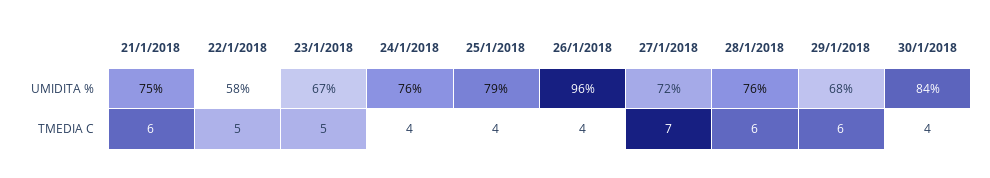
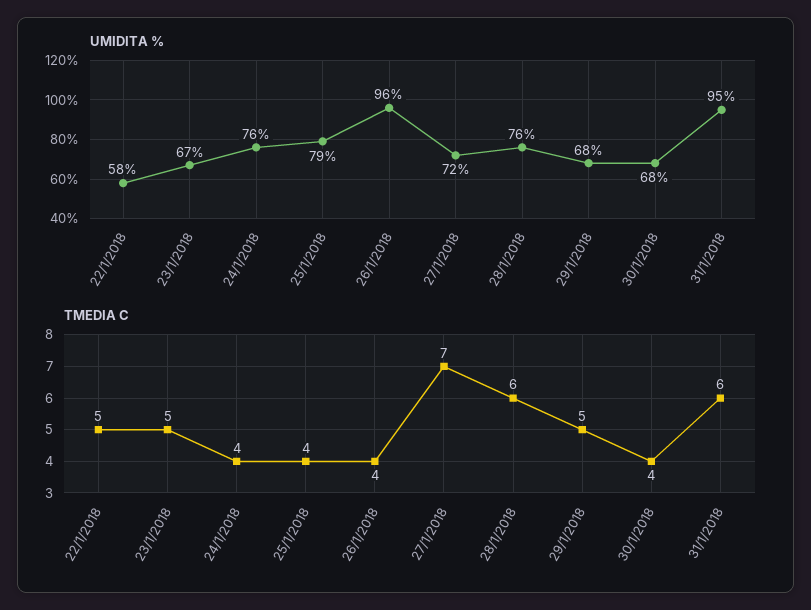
UMIDITA %, 21/1/2018: 75 -> none
UMIDITA %, 30/1/2018: 84 -> 68
TMEDIA C, 21/1/2018: 6 -> none
TMEDIA C, 29/1/2018: 6 -> 5
UMIDITA %, 31/1/2018: none -> 95
TMEDIA C, 31/1/2018: none -> 6

